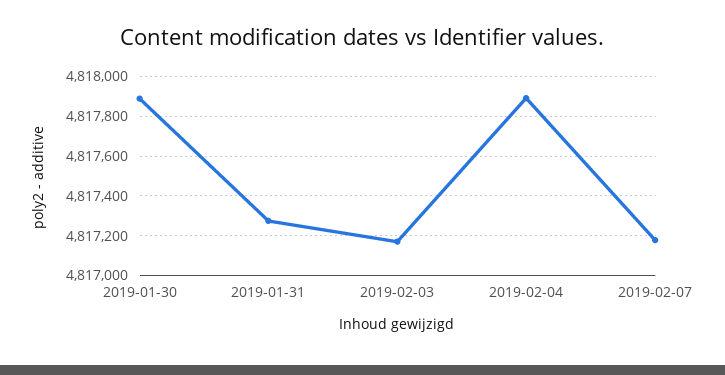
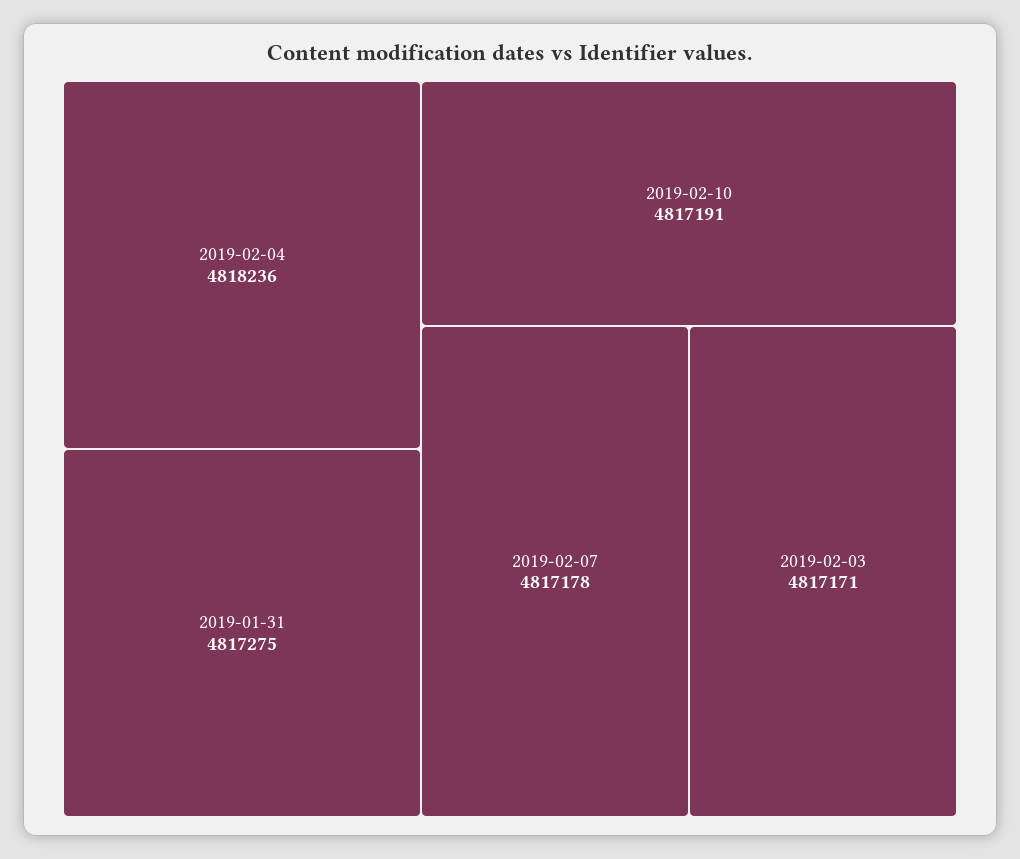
2019-01-30: 4817900 -> none
2019-02-04: 4817900 -> 4818236
2019-02-10: none -> 4817191

